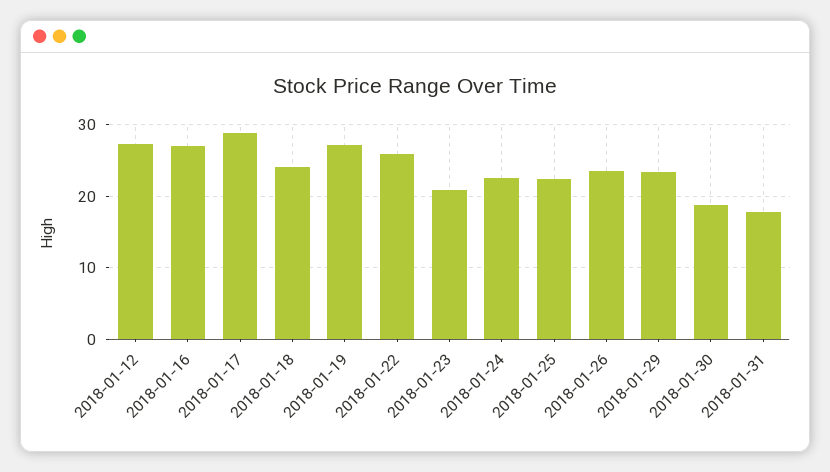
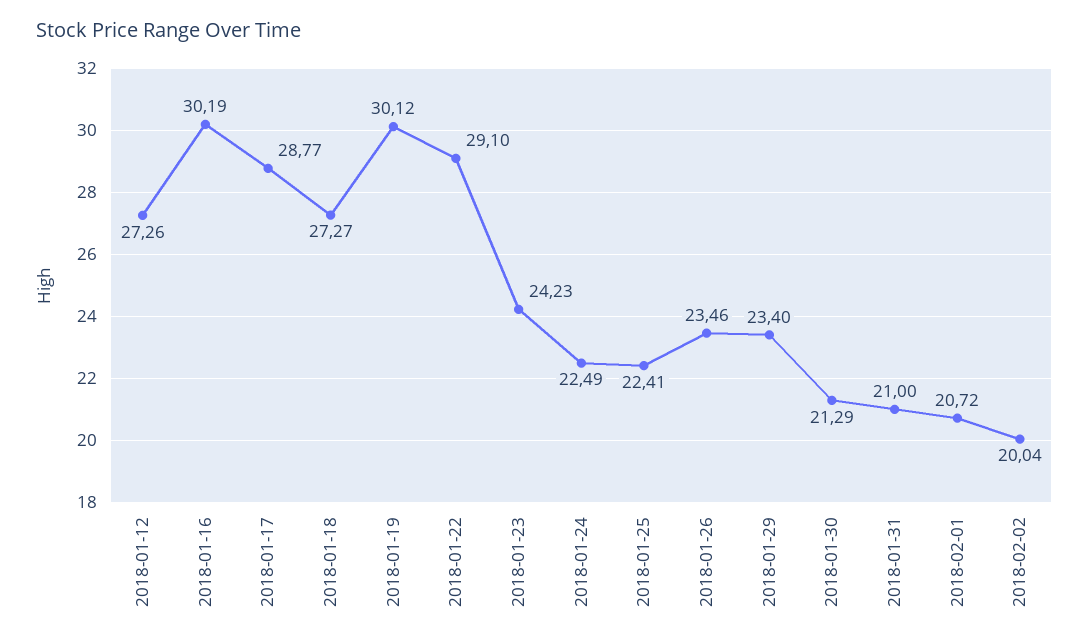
2018-01-16: 27 -> 30.19
2018-01-18: 24 -> 27.27
2018-01-19: 27 -> 30.12
2018-01-22: 26 -> 29.1
2018-01-23: 21 -> 24.23
2018-01-30: 19 -> 21.29
2018-01-31: 18 -> 21
2018-02-01: none -> 20.72
2018-02-02: none -> 20.04

